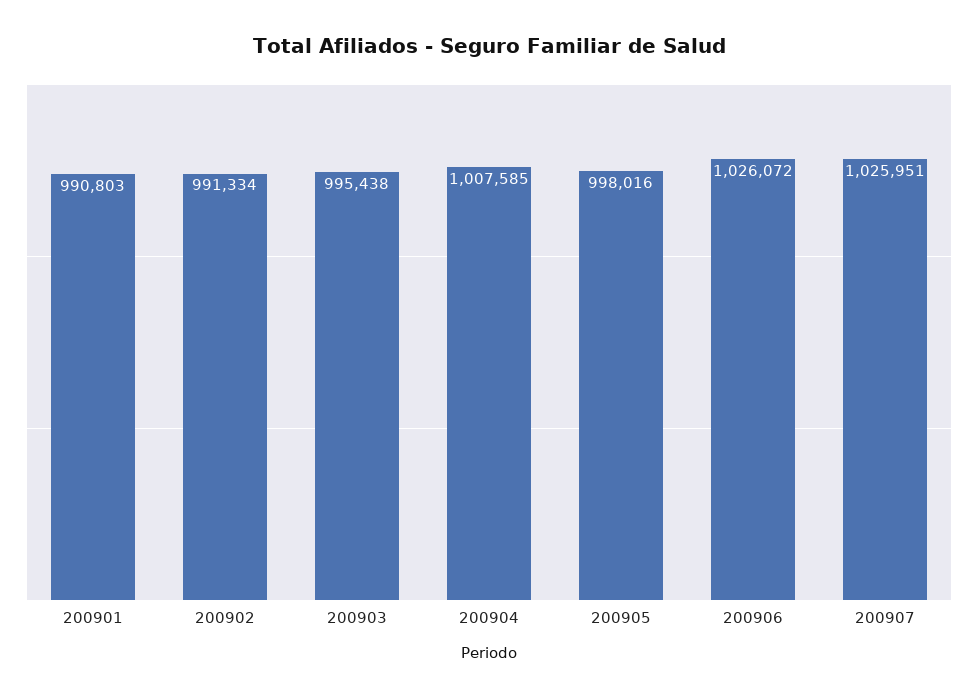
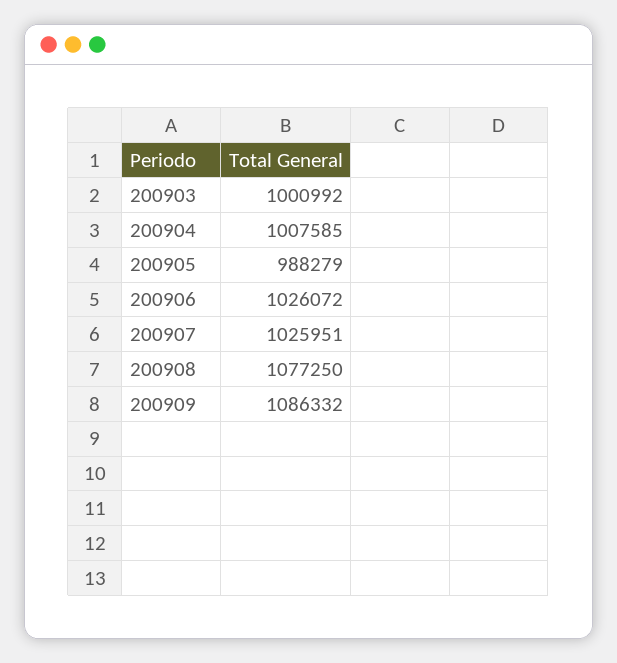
200901: 990803 -> none
200902: 991334 -> none
200903: 995438 -> 1000992
200905: 998016 -> 988279
200908: none -> 1077250
200909: none -> 1086332

